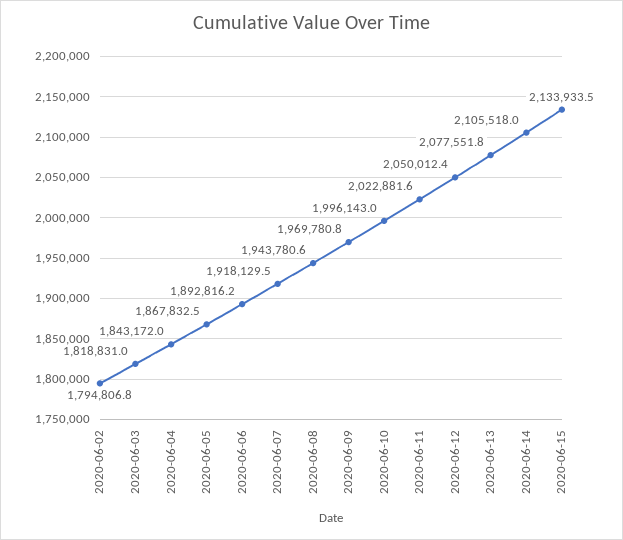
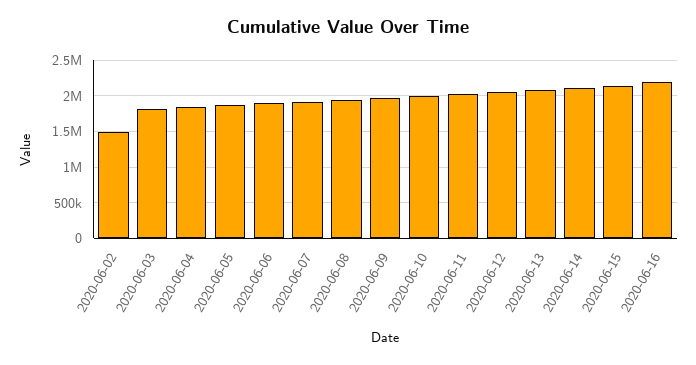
2020-06-02: 1794806.8 -> 1500000
2020-06-16: none -> 2200000

